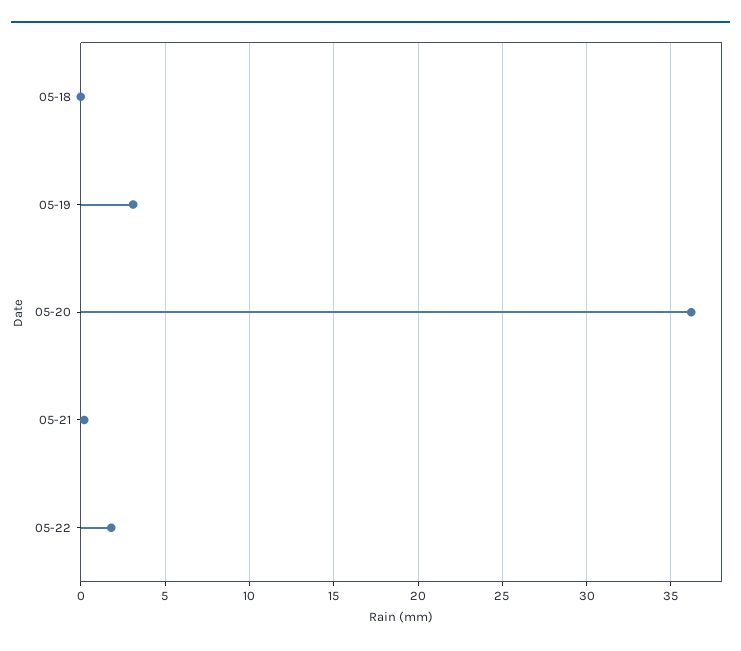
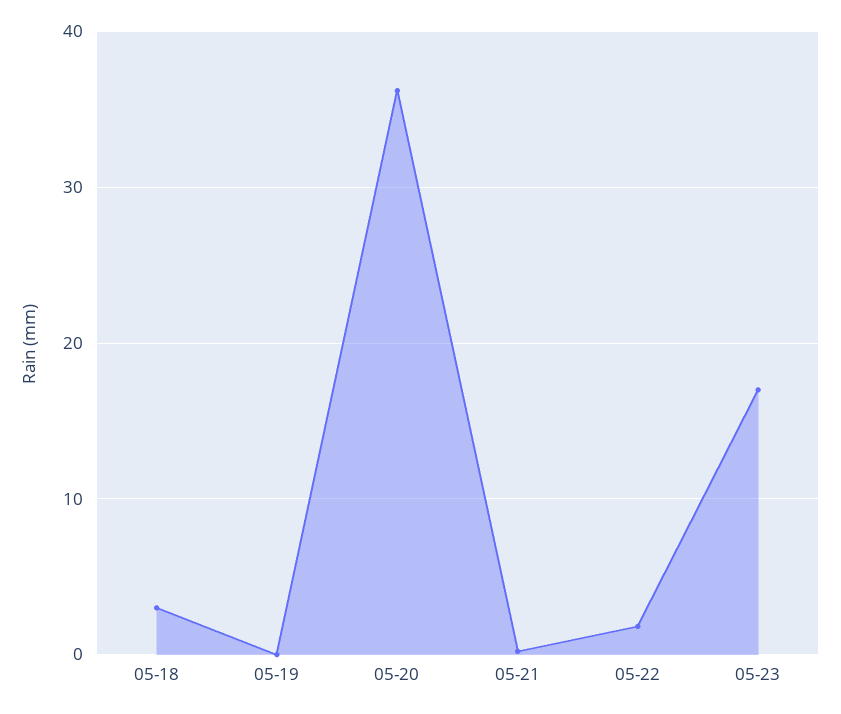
05-18: 0 -> 3
05-19: 3 -> 0
05-23: none -> 17

